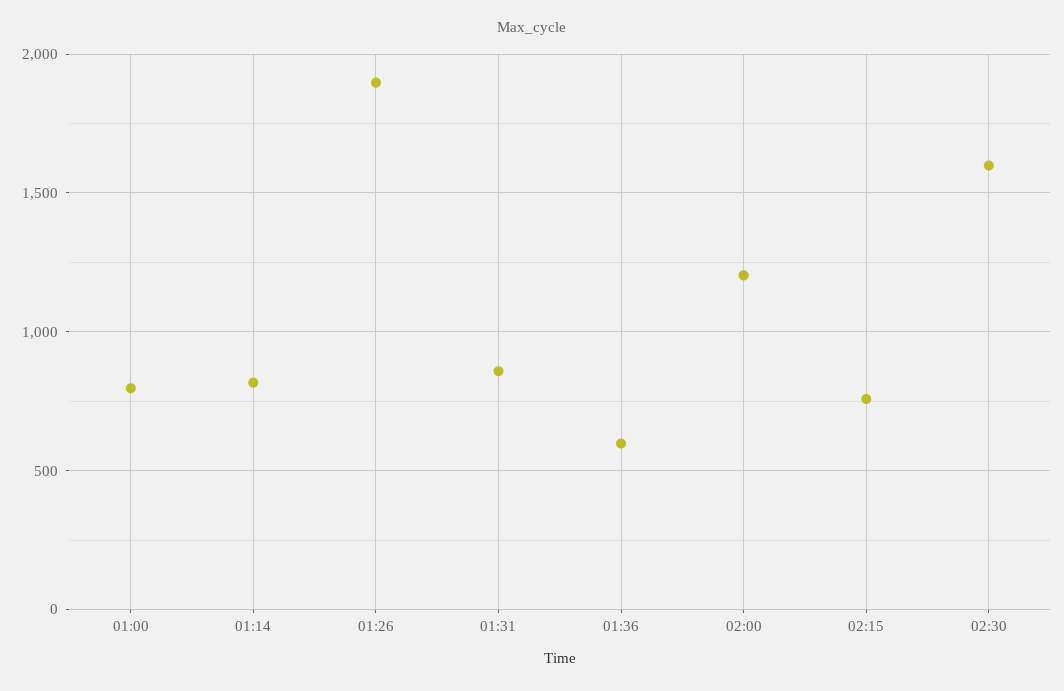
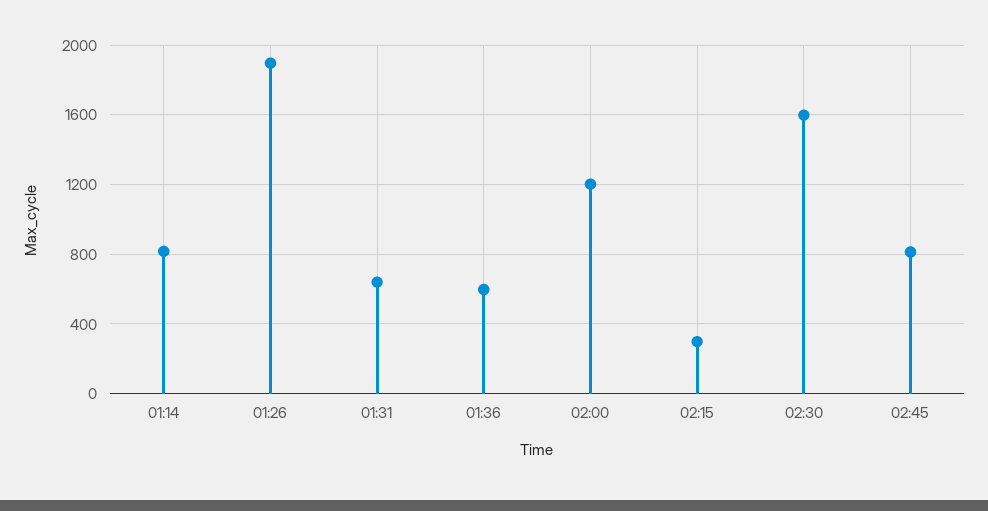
01:00: 800 -> none
01:31: 850 -> 650
02:15: 750 -> 300
02:45: none -> 800

